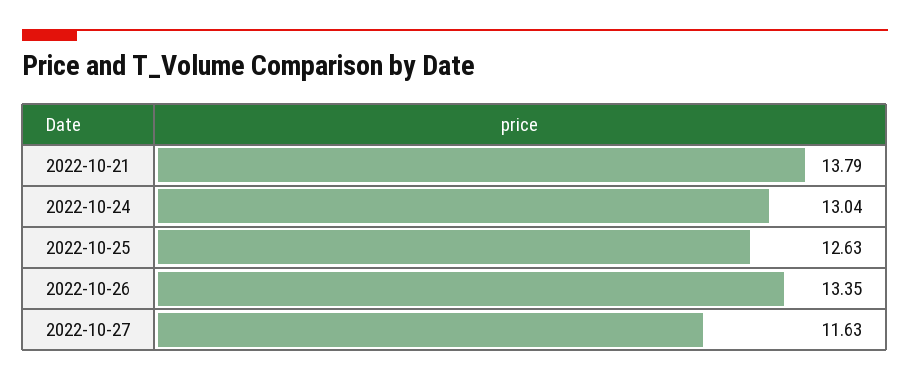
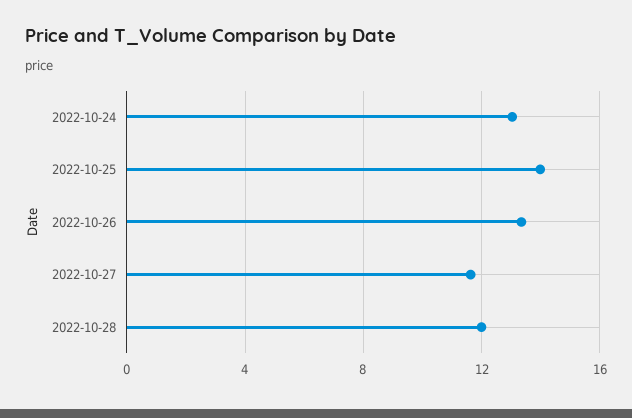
2022-10-21: 13.79 -> none
2022-10-25: 12.63 -> 14
2022-10-28: none -> 12

